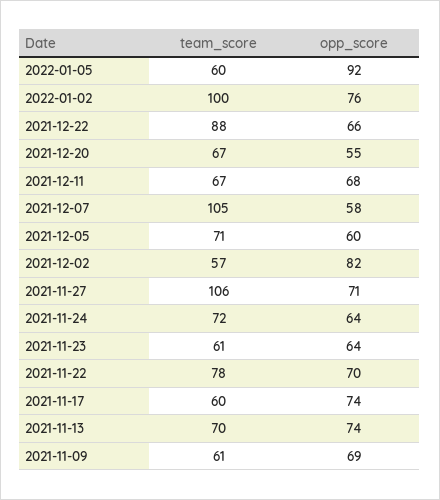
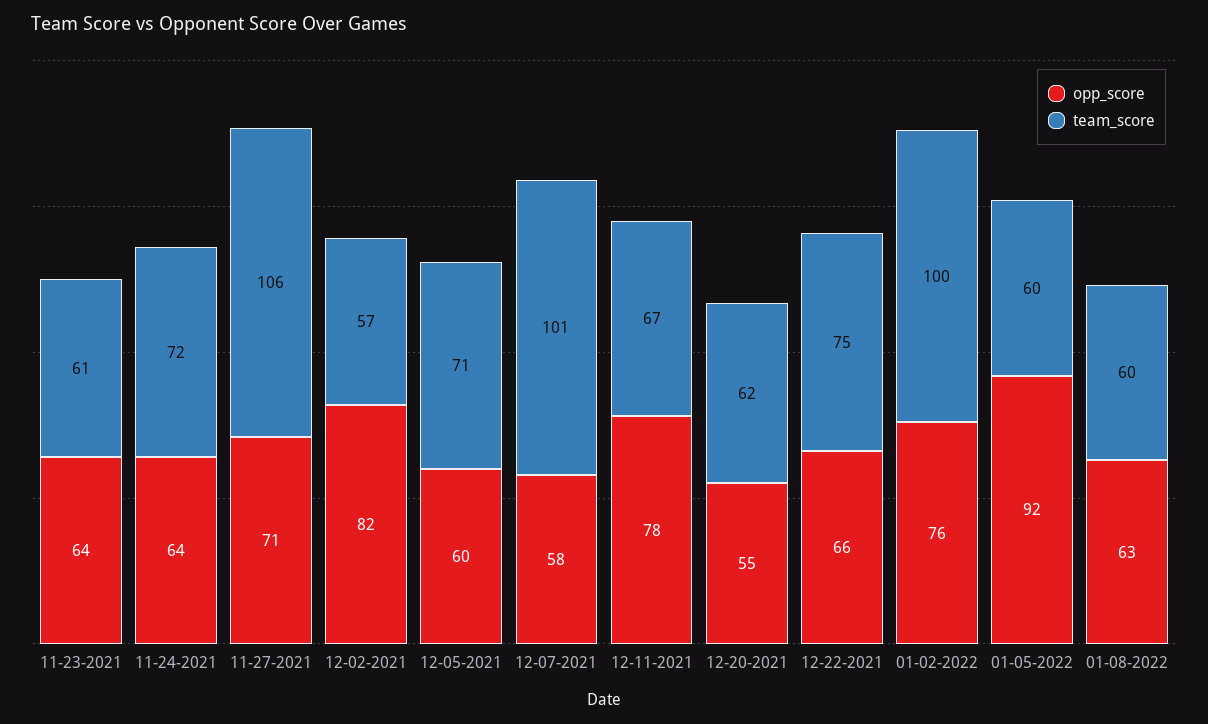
team_score, 2021-12-22: 88 -> 75
team_score, 2021-12-20: 67 -> 62
opp_score, 2021-12-11: 68 -> 78
team_score, 2021-12-07: 105 -> 101
team_score, 2021-11-22: 78 -> none
opp_score, 2021-11-22: 70 -> none
team_score, 2021-11-17: 60 -> none
opp_score, 2021-11-17: 74 -> none
team_score, 2021-11-13: 70 -> none
opp_score, 2021-11-13: 74 -> none
team_score, 2021-11-09: 61 -> none
opp_score, 2021-11-09: 69 -> none
opp_score, 01-08-2022: none -> 63
team_score, 01-08-2022: none -> 60

